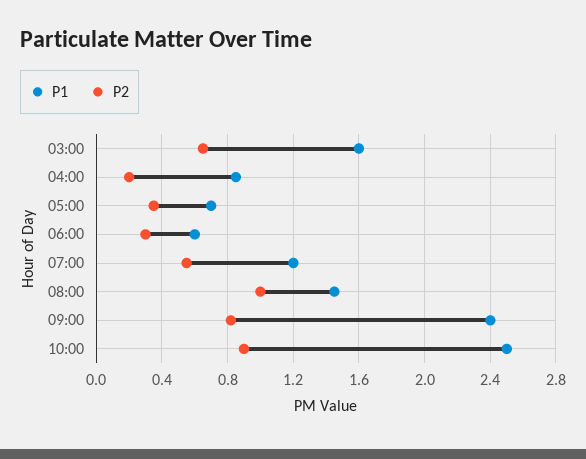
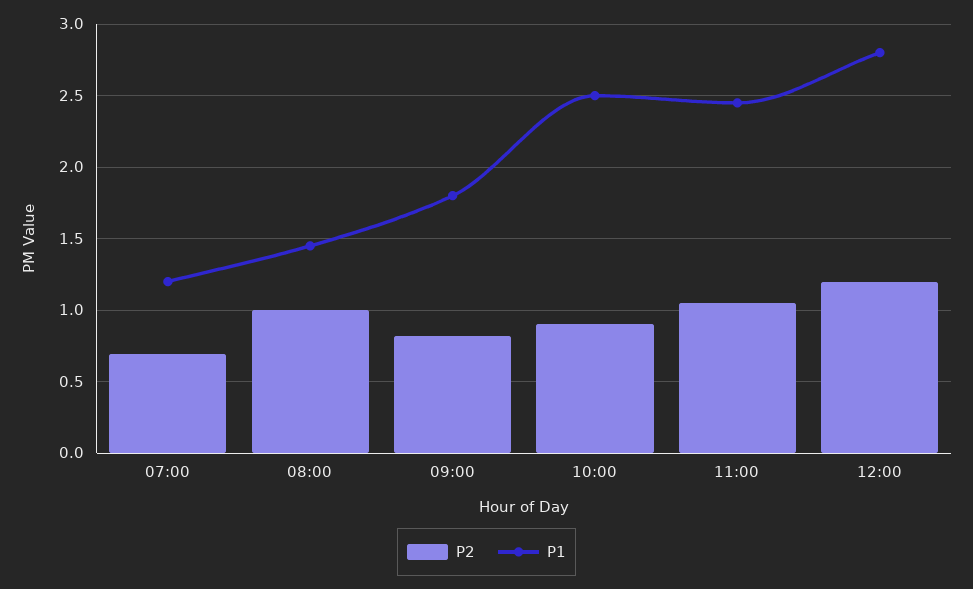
P1, 03:00: 1.6 -> none
P2, 03:00: 0.65 -> none
P1, 04:00: 0.85 -> none
P2, 04:00: 0.2 -> none
P1, 05:00: 0.7 -> none
P2, 05:00: 0.35 -> none
P1, 06:00: 0.6 -> none
P2, 06:00: 0.3 -> none
P2, 07:00: 0.55 -> 0.7
P1, 09:00: 2.4 -> 1.8
P2, 11:00: none -> 1.05
P1, 11:00: none -> 2.45
P2, 12:00: none -> 1.2
P1, 12:00: none -> 2.8

